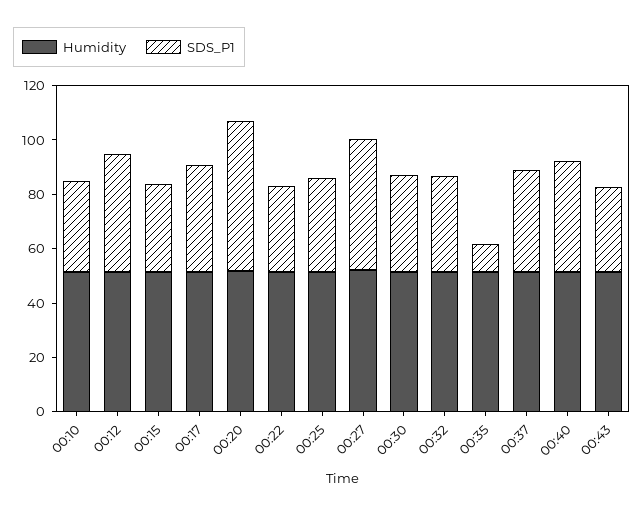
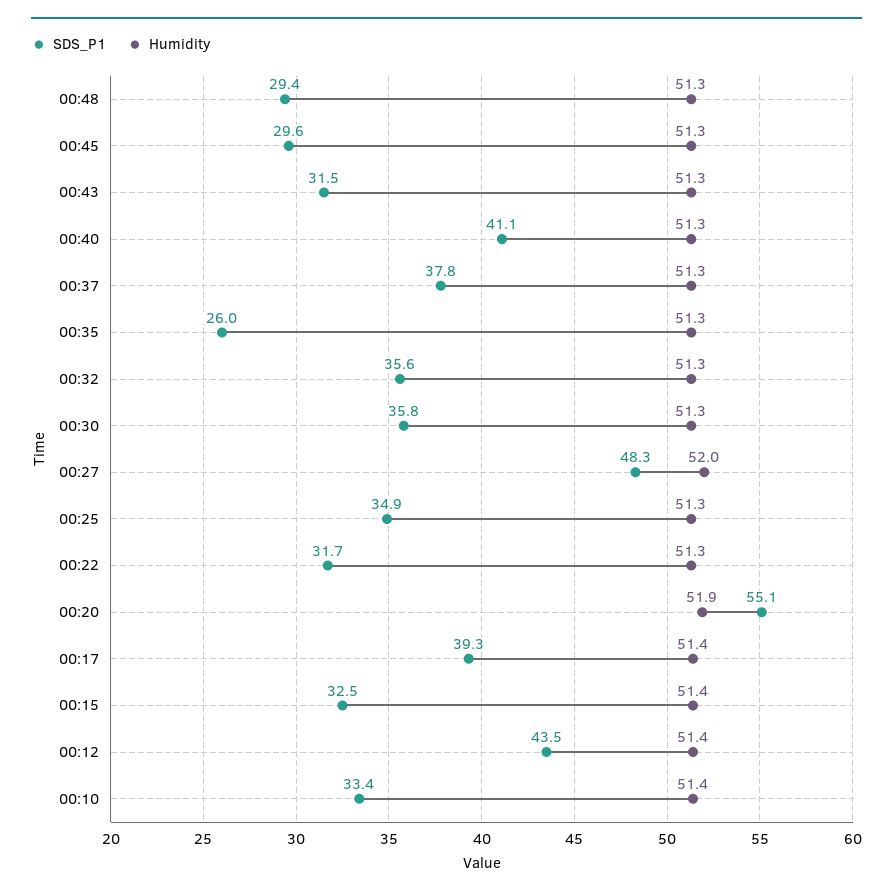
SDS_P1, 00:35: 10 -> 26
SDS_P1, 00:48: none -> 29.4
Humidity, 00:48: none -> 51.3
SDS_P1, 00:45: none -> 29.6
Humidity, 00:45: none -> 51.3

